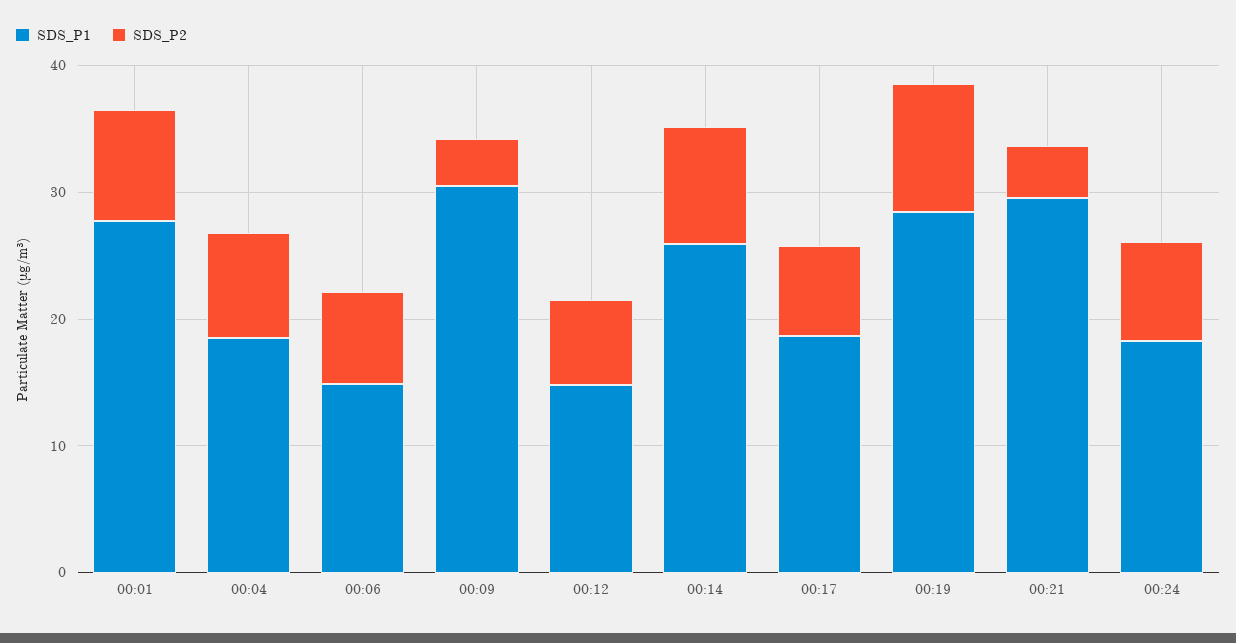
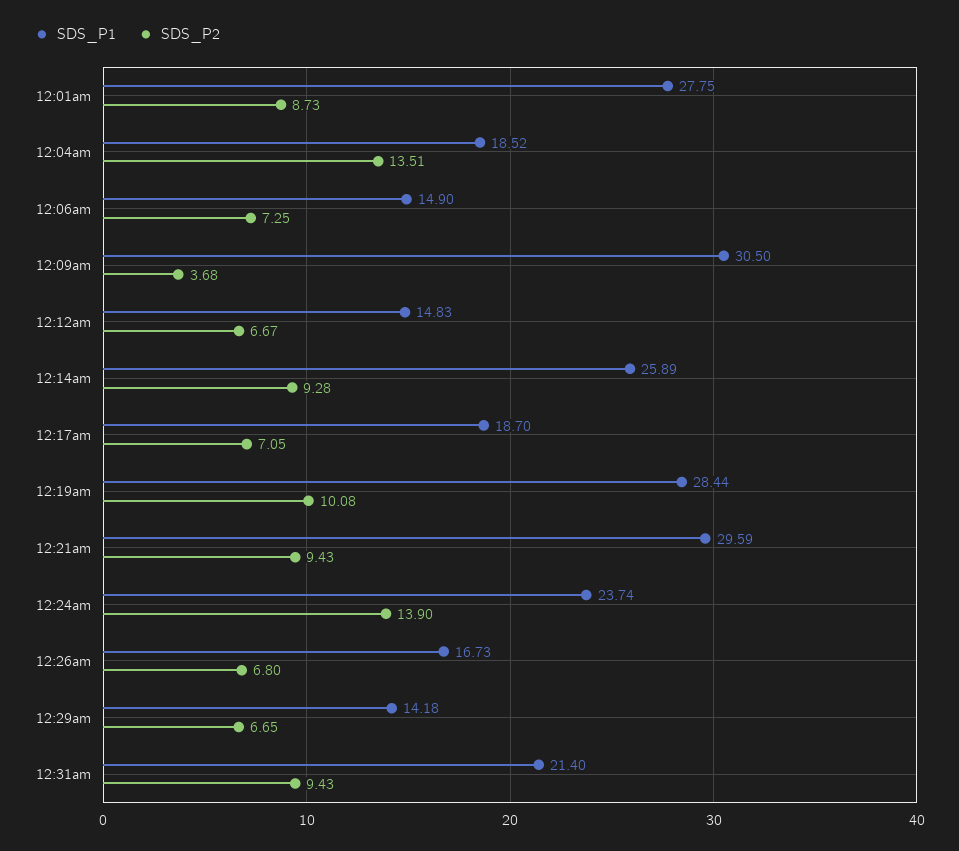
SDS_P2, 00:04: 8 -> 13.51
SDS_P2, 00:21: 4 -> 9.43
SDS_P1, 00:24: 18 -> 23.74
SDS_P2, 00:24: 8 -> 13.9
SDS_P1, 12:26am: none -> 16.73
SDS_P2, 12:26am: none -> 6.8
SDS_P1, 12:29am: none -> 14.18
SDS_P2, 12:29am: none -> 6.65
SDS_P1, 12:31am: none -> 21.4
SDS_P2, 12:31am: none -> 9.43

